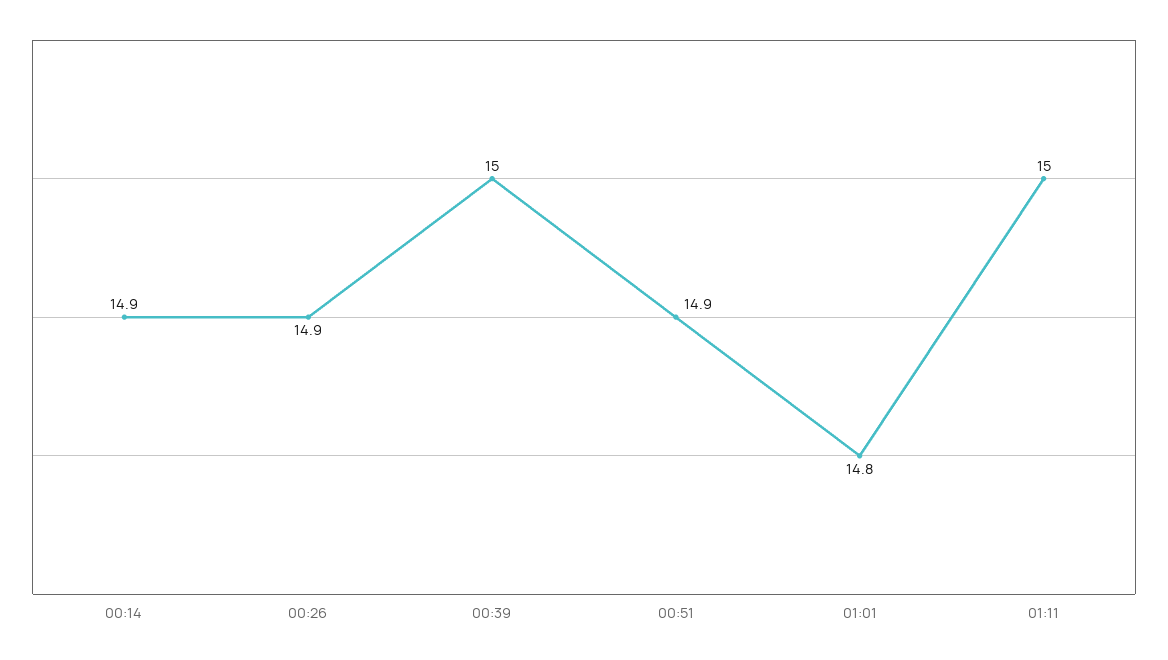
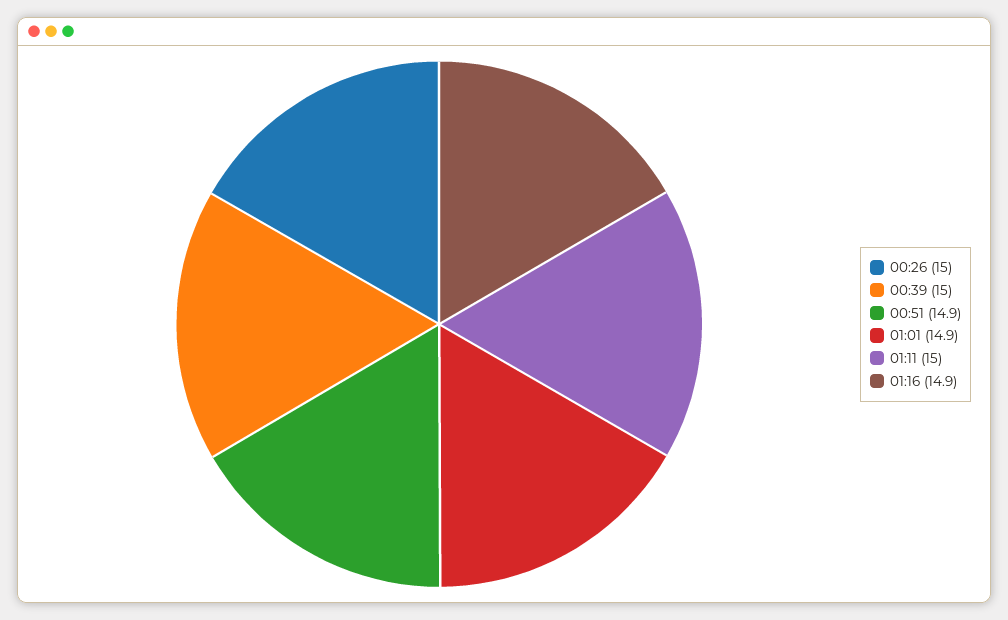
00:14: 14.9 -> none
00:26: 14.9 -> 15
01:01: 14.8 -> 14.9
01:16: none -> 14.9

